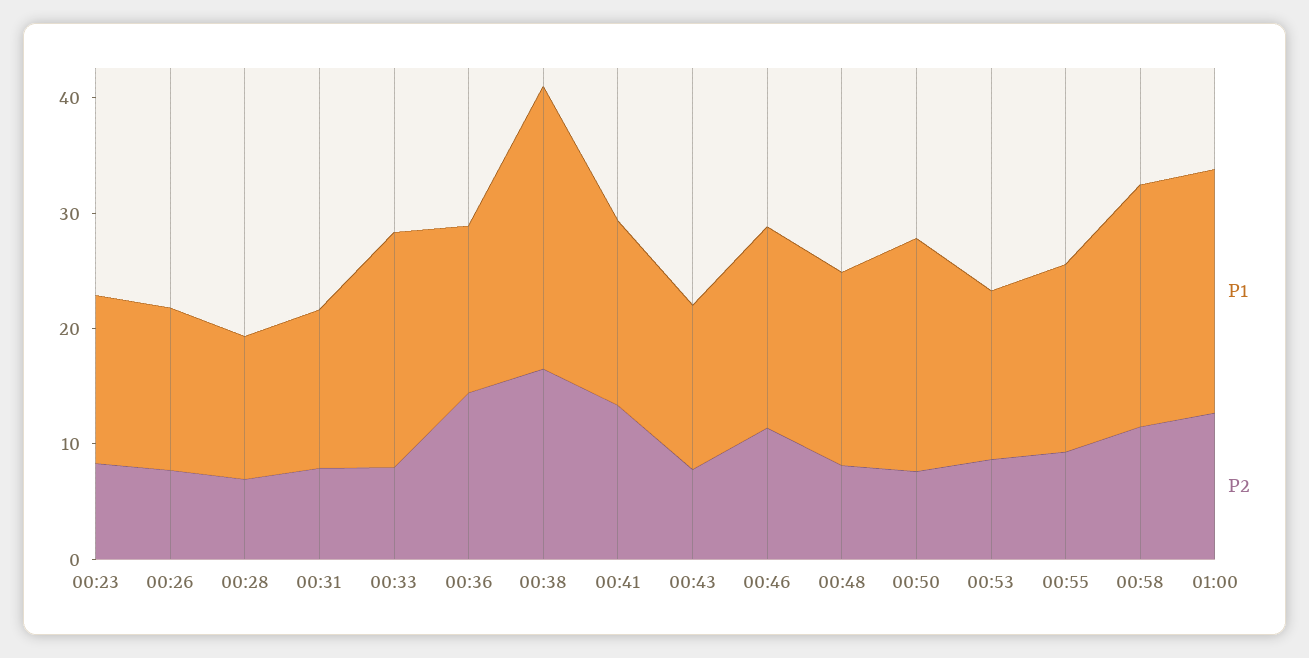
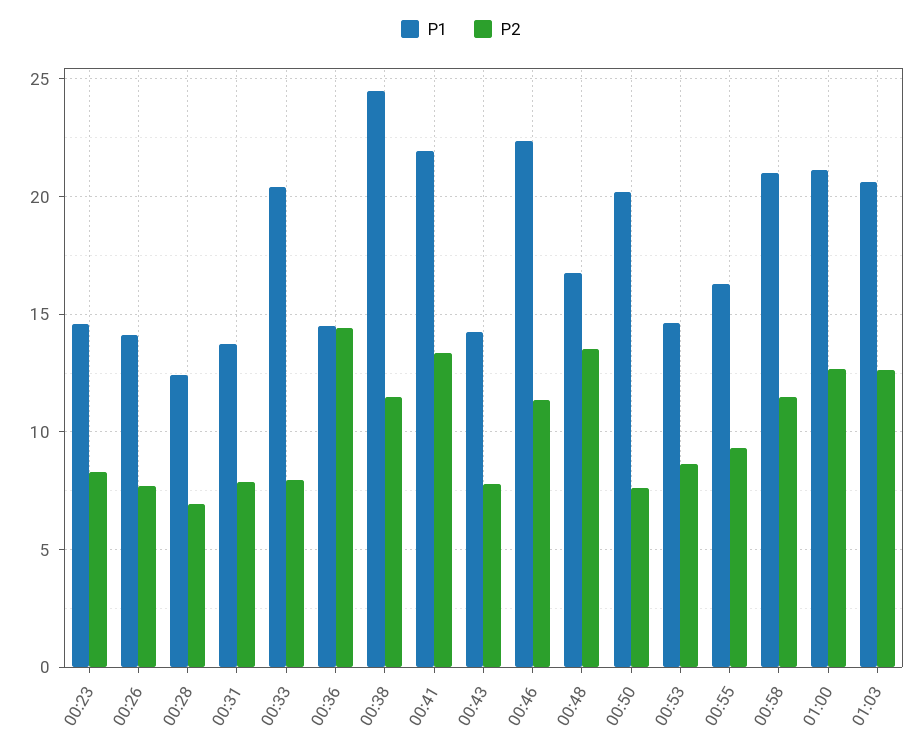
P2, 00:38: 16 -> 11.5
P1, 00:41: 16 -> 22
P1, 00:46: 18 -> 22.5
P2, 00:48: 8 -> 13.5
P1, 01:03: none -> 20.5
P2, 01:03: none -> 12.5

